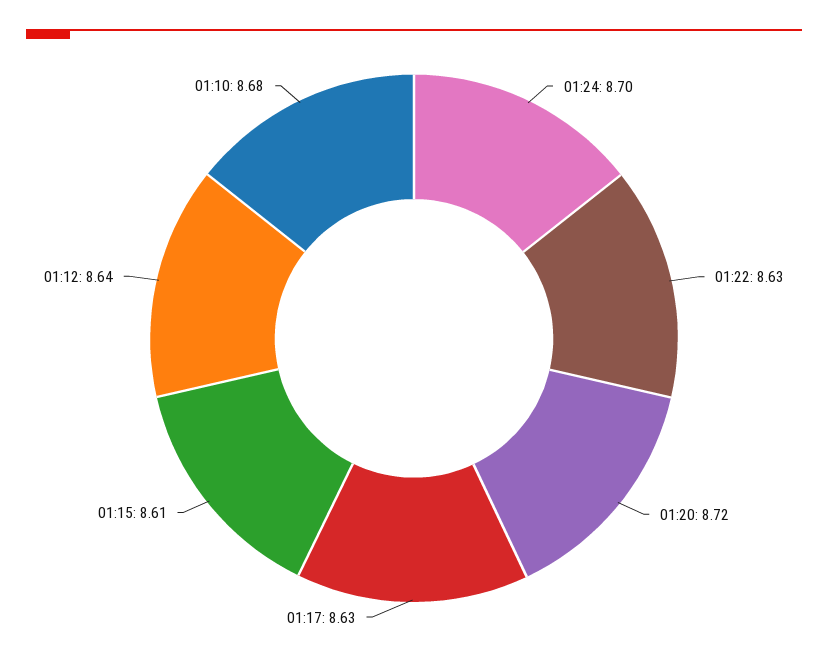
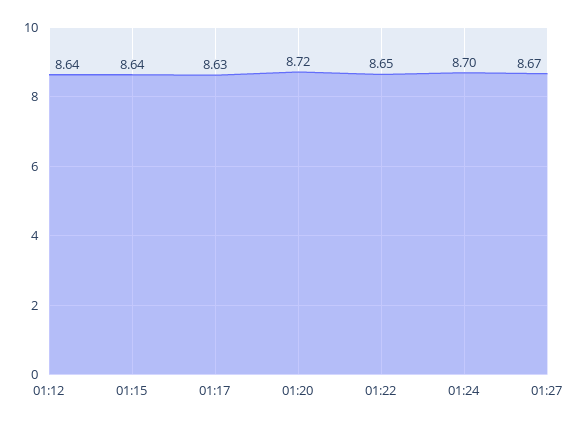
01:22: 8.63 -> 8.65
01:15: 8.61 -> 8.64
01:10: 8.68 -> none
01:27: none -> 8.67

